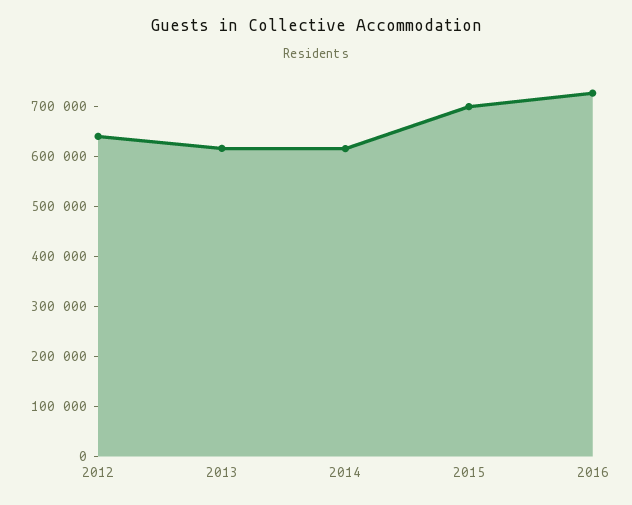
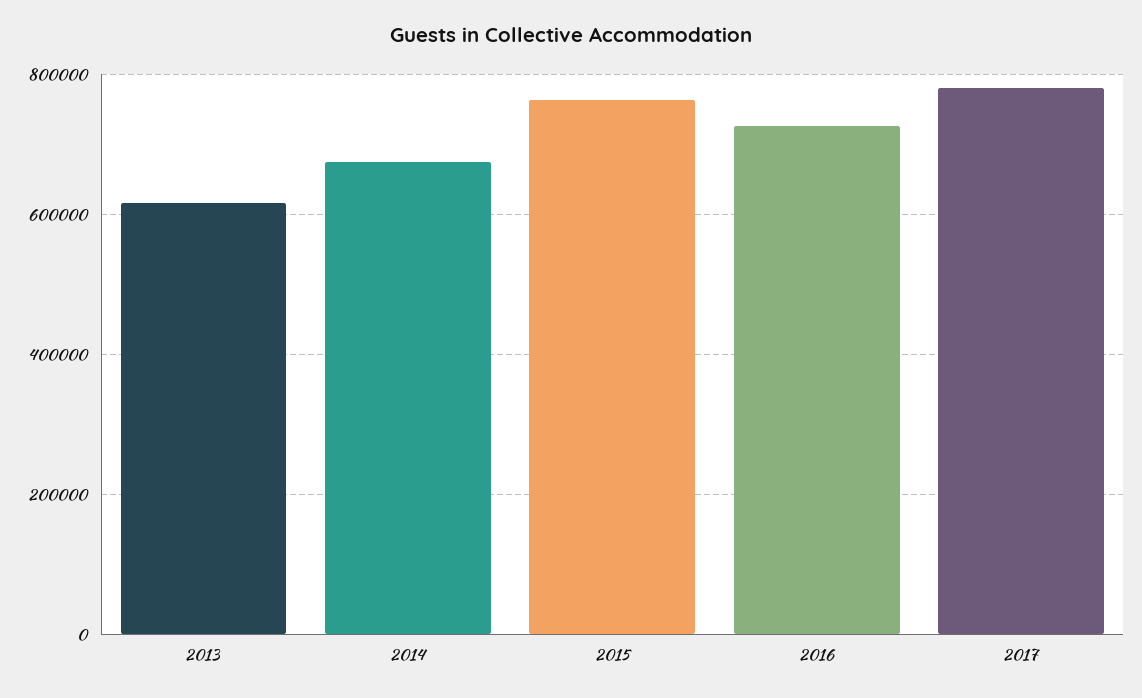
2012: 640000 -> none
2014: 620000 -> 680000
2015: 700000 -> 760000
2017: none -> 780000

